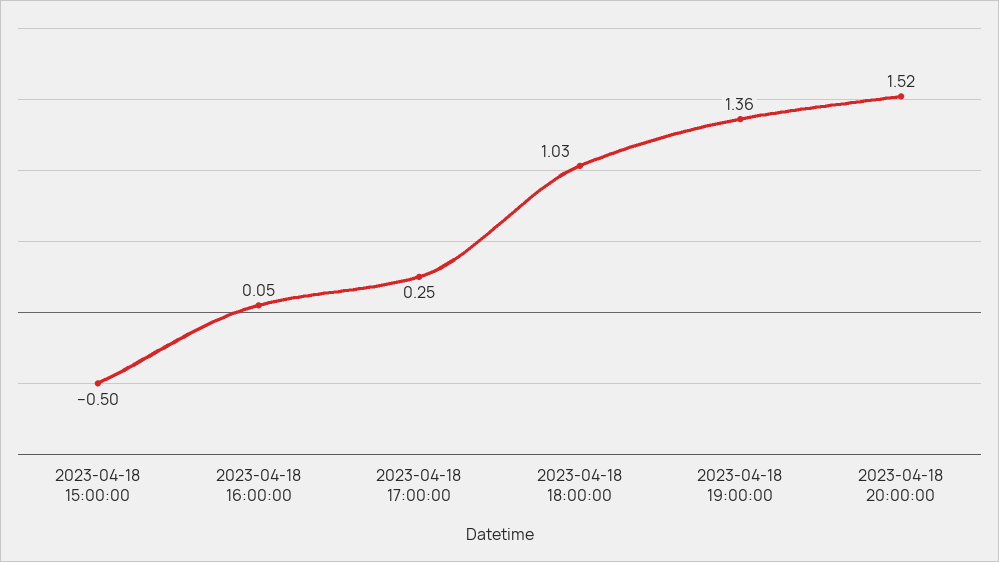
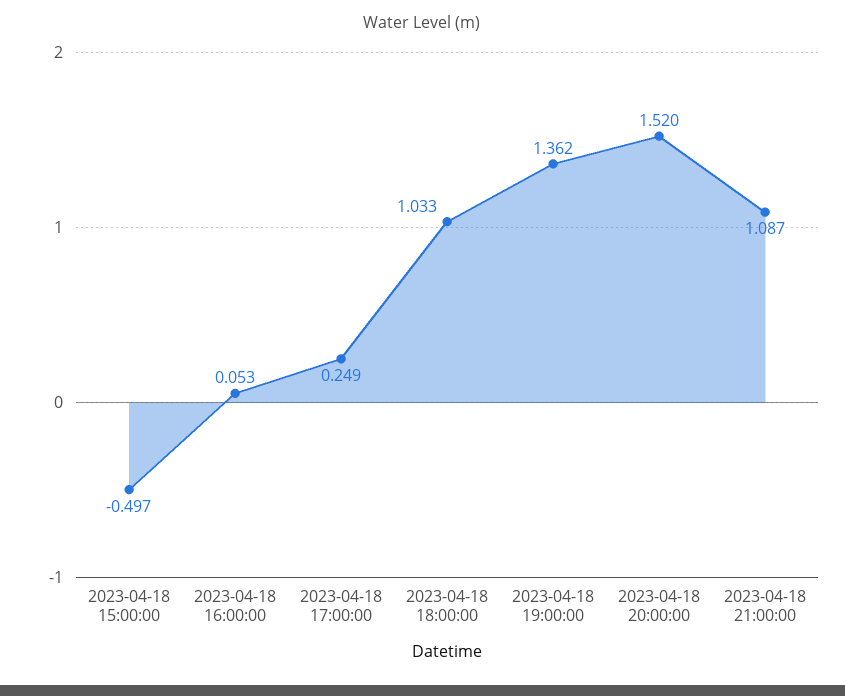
2023-04-18 21:00:00: none -> 1.087

